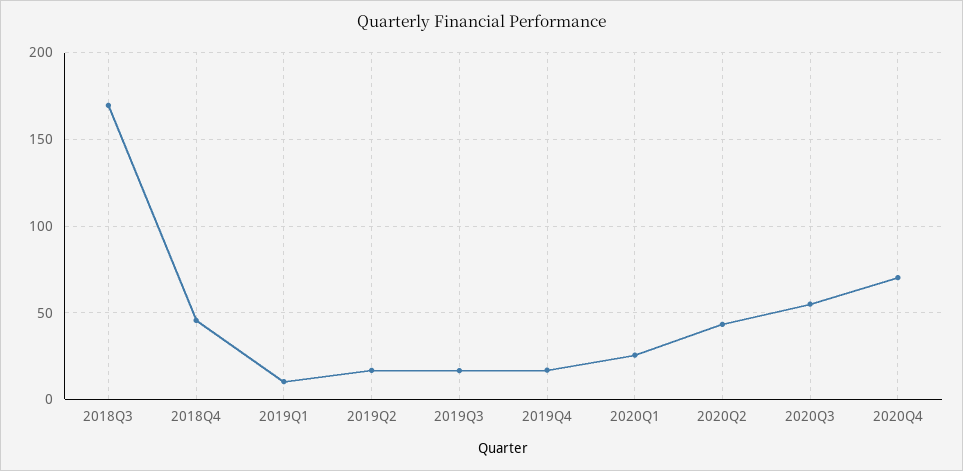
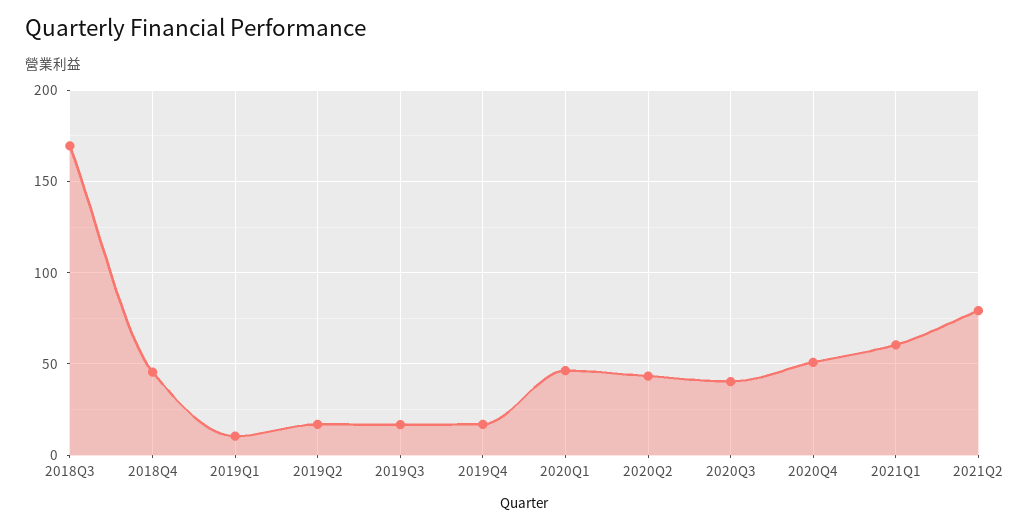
2020Q1: 25 -> 45
2020Q3: 55 -> 40
2020Q4: 70 -> 50
2021Q1: none -> 60
2021Q2: none -> 80

